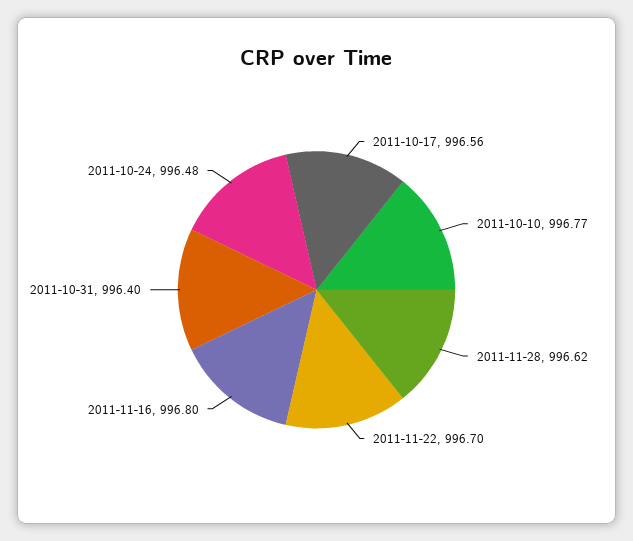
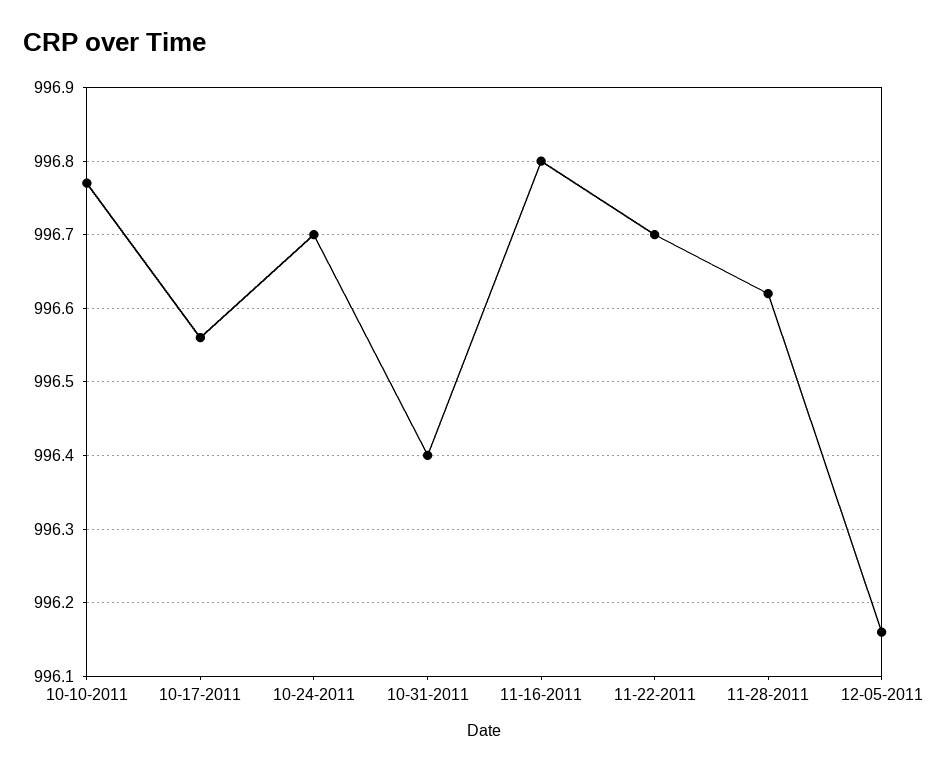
2011-10-24: 996.48 -> 996.7
12-05-2011: none -> 996.16

